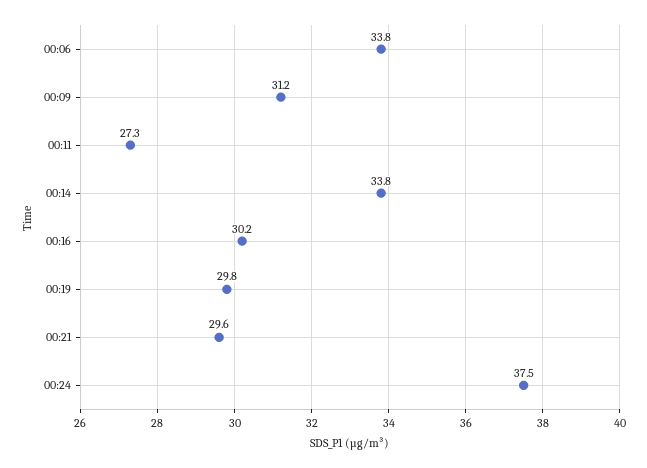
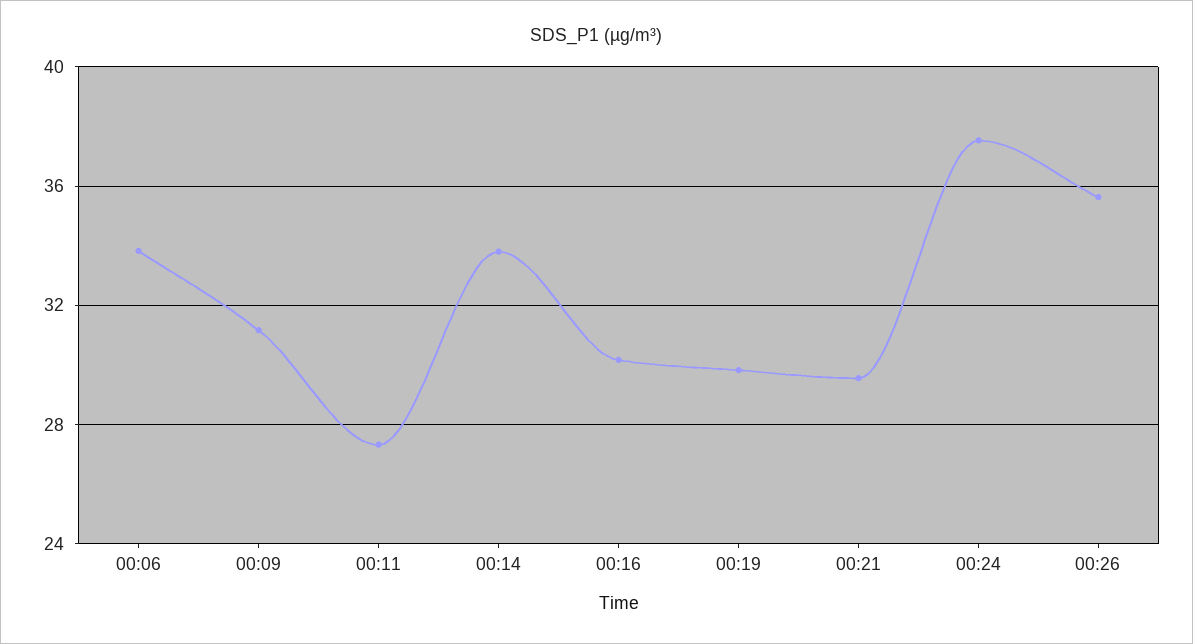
00:26: none -> 35.5

